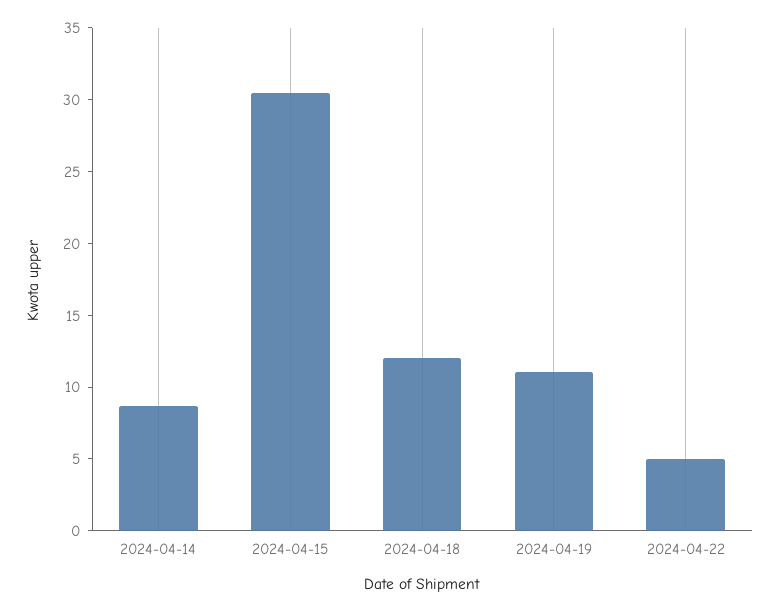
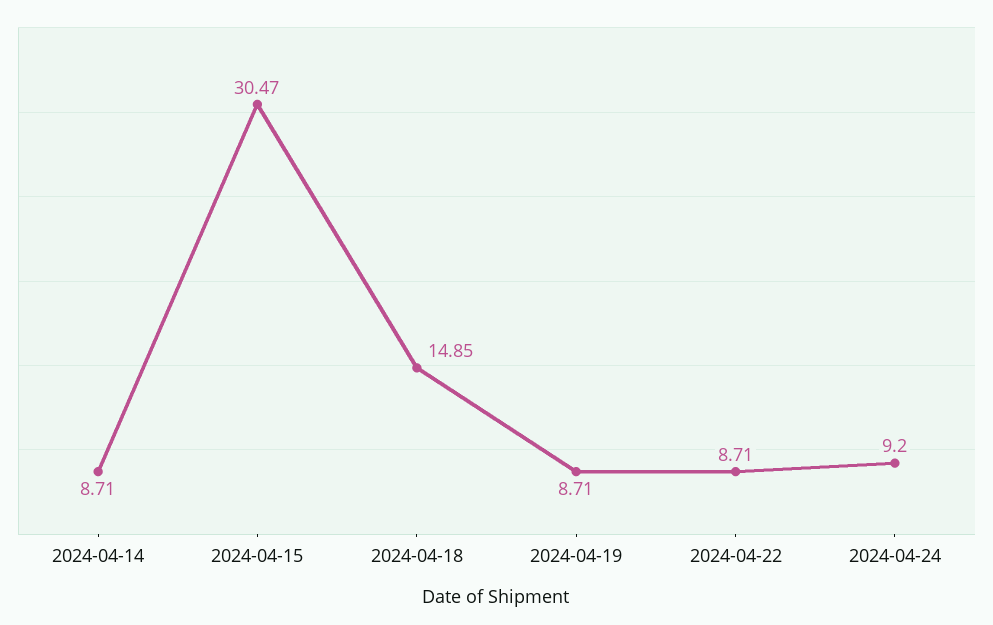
2024-04-18: 12 -> 14.85
2024-04-19: 11 -> 8.71
2024-04-22: 5 -> 8.71
2024-04-24: none -> 9.2

